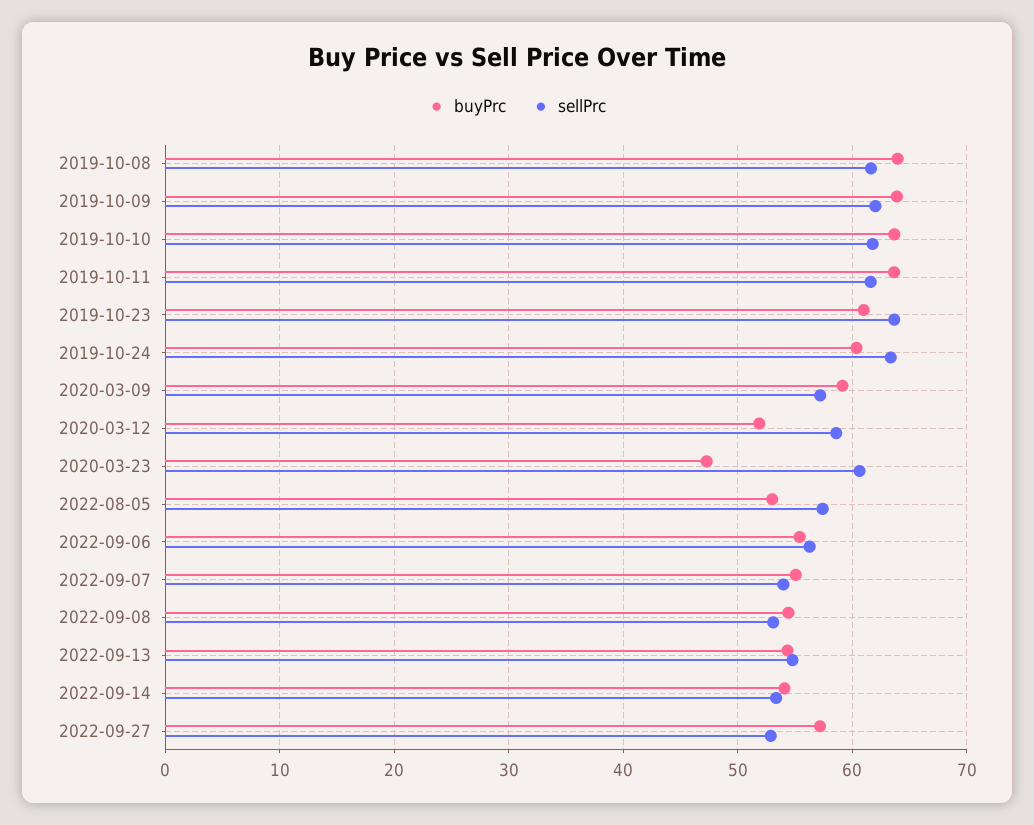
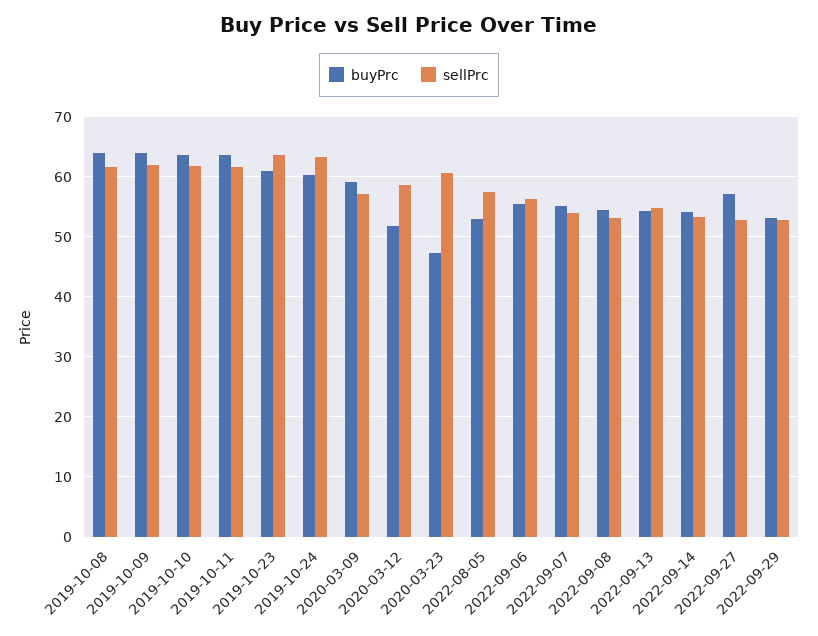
buyPrc, 2022-09-29: none -> 53
sellPrc, 2022-09-29: none -> 53

